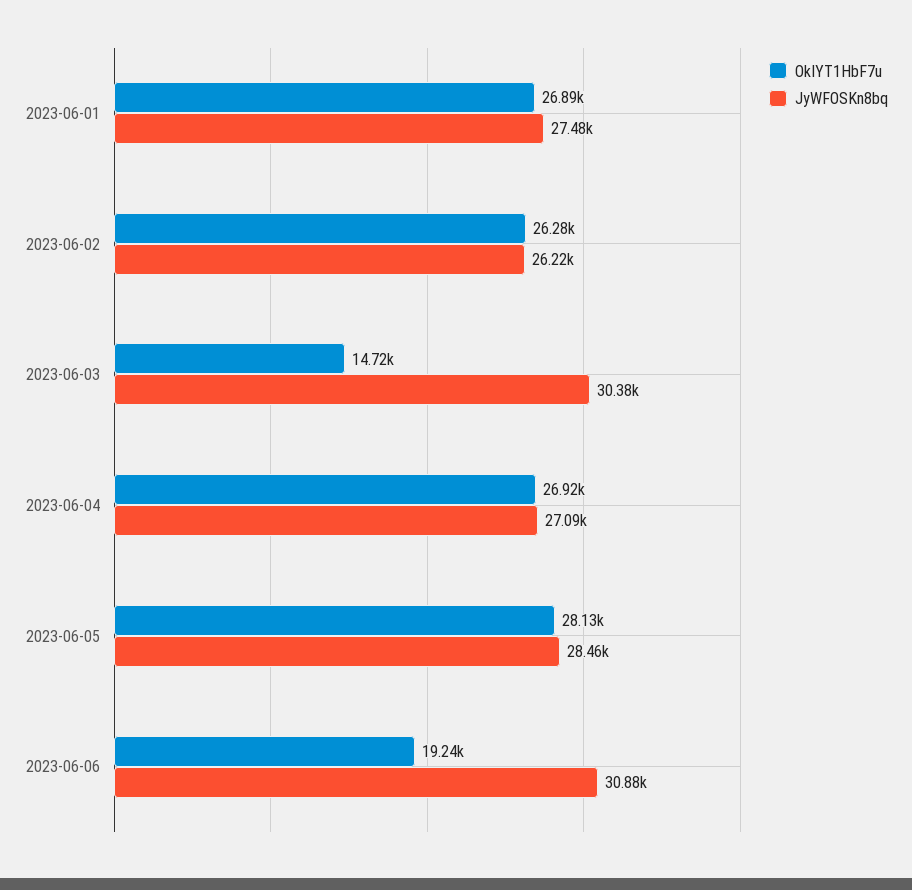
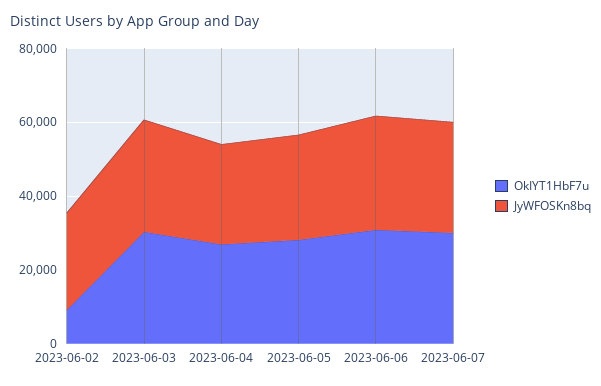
OkIYT1HbF7u, 2023-06-01: 26890 -> none
JyWFOSKn8bq, 2023-06-01: 27480 -> none
OkIYT1HbF7u, 2023-06-02: 26280 -> 10000
OkIYT1HbF7u, 2023-06-03: 14720 -> 30000
OkIYT1HbF7u, 2023-06-06: 19240 -> 30000
OkIYT1HbF7u, 2023-06-07: none -> 30000
JyWFOSKn8bq, 2023-06-07: none -> 30000

